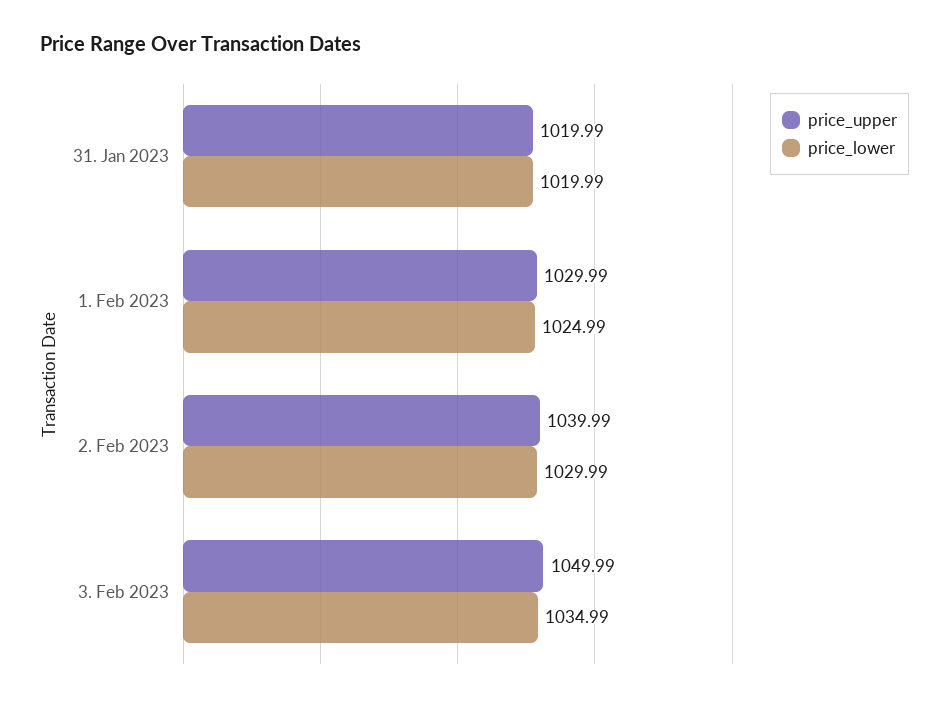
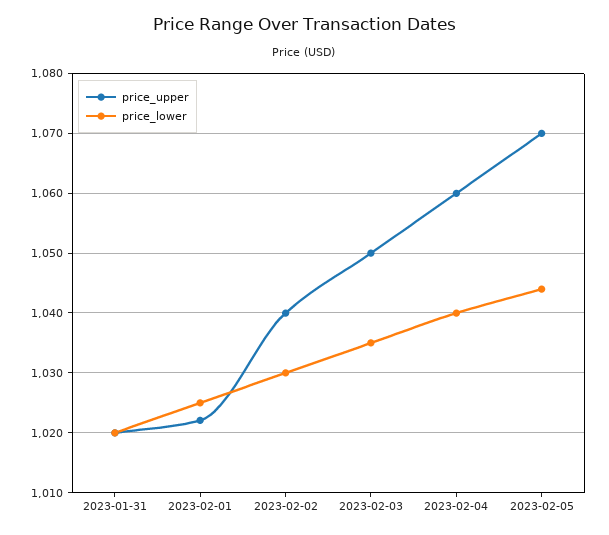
price_upper, 1. Feb 2023: 1029.99 -> 1022
price_upper, 2023-02-04: none -> 1060
price_lower, 2023-02-04: none -> 1040
price_upper, 2023-02-05: none -> 1070
price_lower, 2023-02-05: none -> 1044

